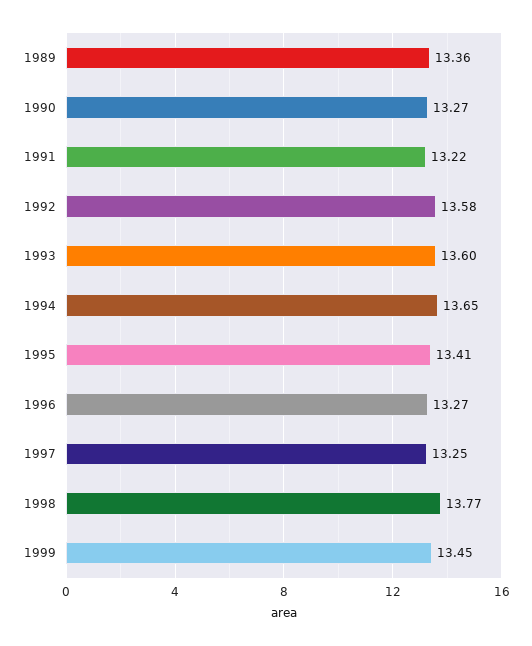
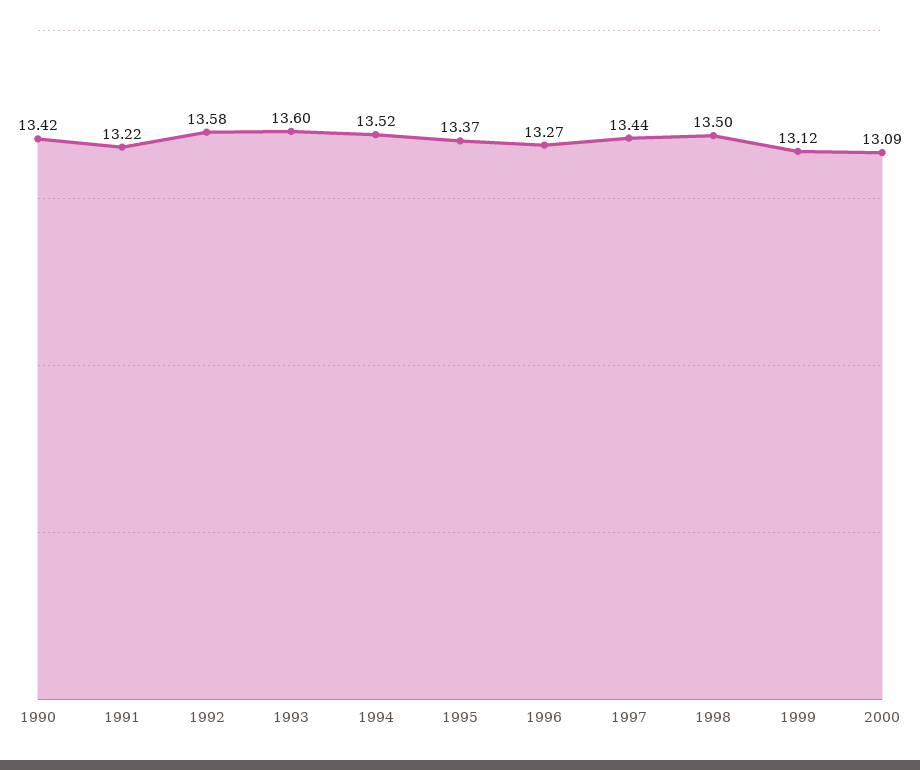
1989: 13.36 -> none
1990: 13.27 -> 13.42
1994: 13.65 -> 13.52
1995: 13.41 -> 13.37
1997: 13.25 -> 13.44
1998: 13.77 -> 13.5
1999: 13.45 -> 13.12
2000: none -> 13.09

